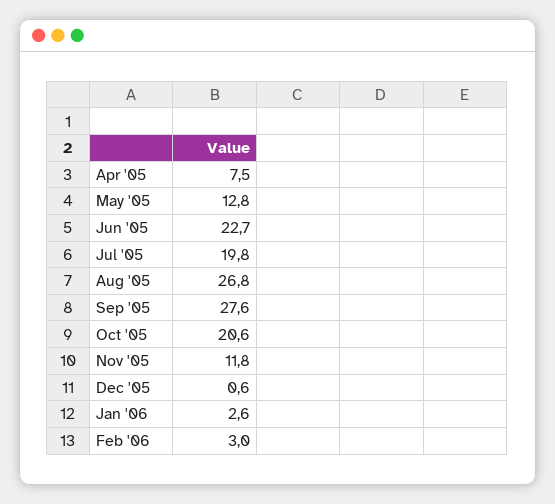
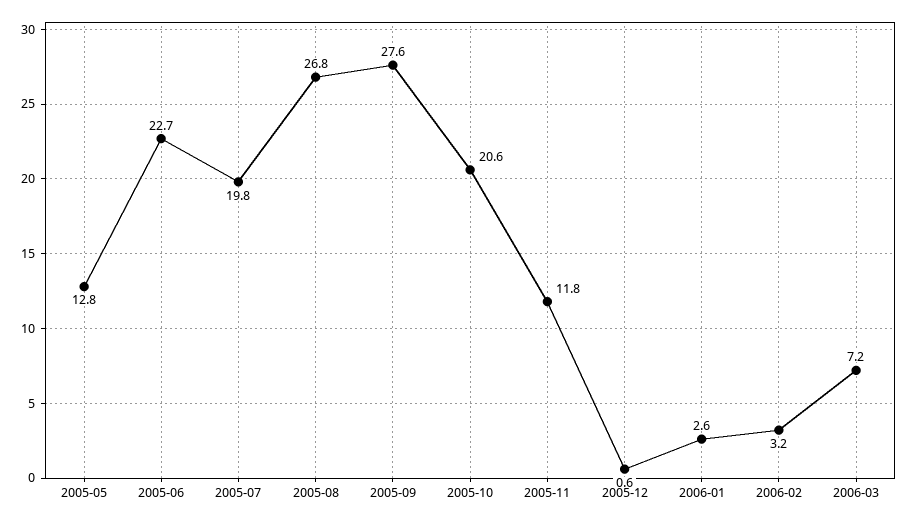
Apr '05: 7.5 -> none
Feb '06: 3 -> 3.2
2006-03: none -> 7.2

